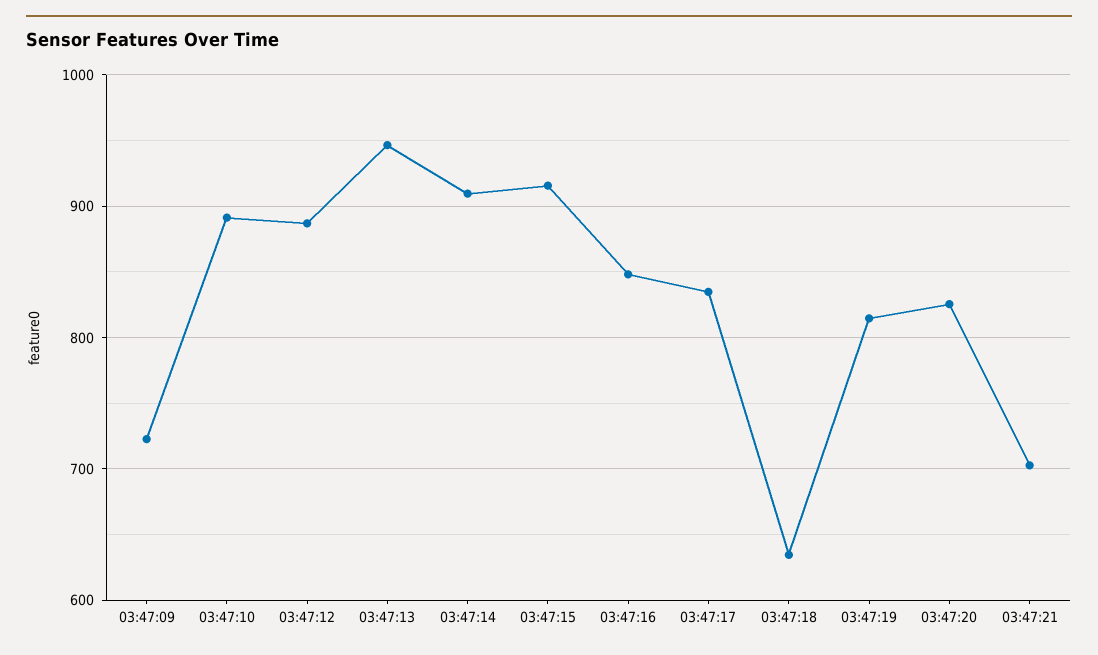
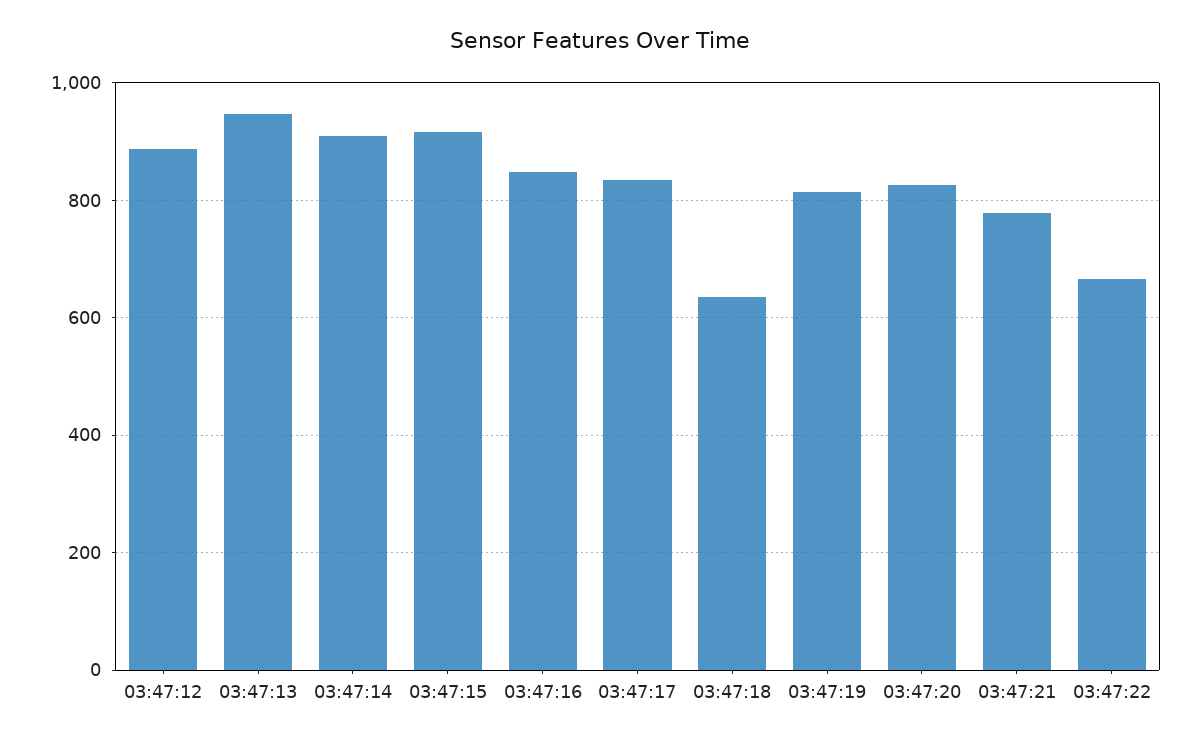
03:47:09: 720 -> none
03:47:10: 890 -> none
03:47:21: 700 -> 780
03:47:22: none -> 660

